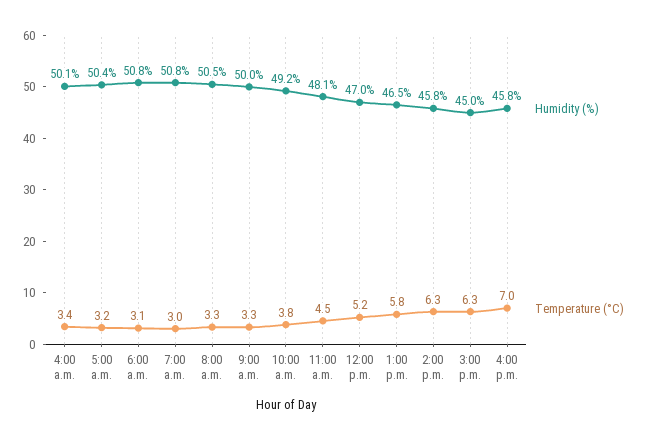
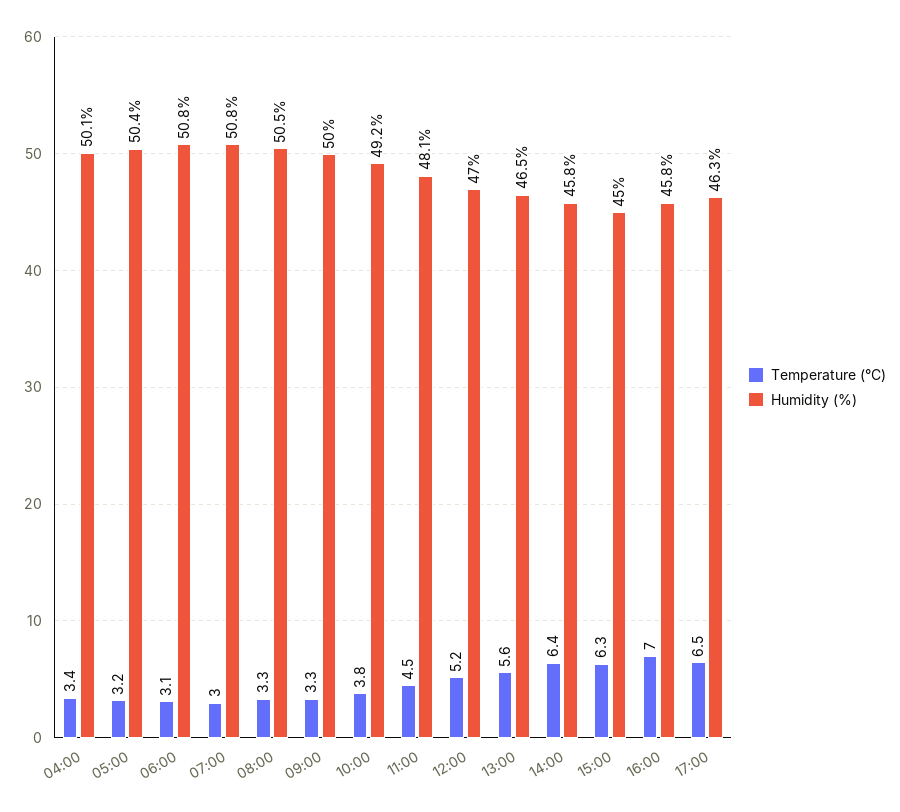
Temperature (°C), 1:00 p.m.: 5.8 -> 5.6
Temperature (°C), 2:00 p.m.: 6.3 -> 6.4
Temperature (°C), 17:00: none -> 6.5
Humidity (%), 17:00: none -> 46.3

